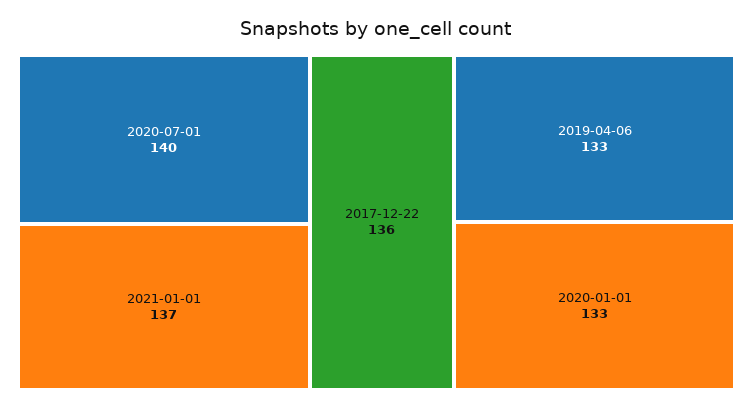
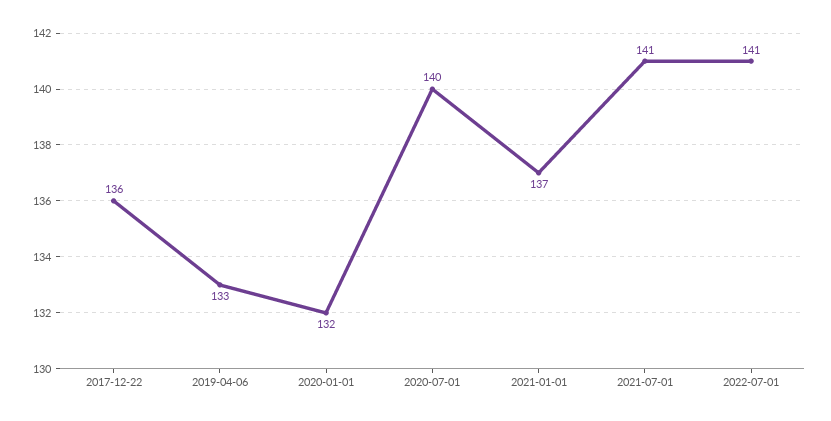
2020-01-01: 133 -> 132
2021-07-01: none -> 141
2022-07-01: none -> 141

